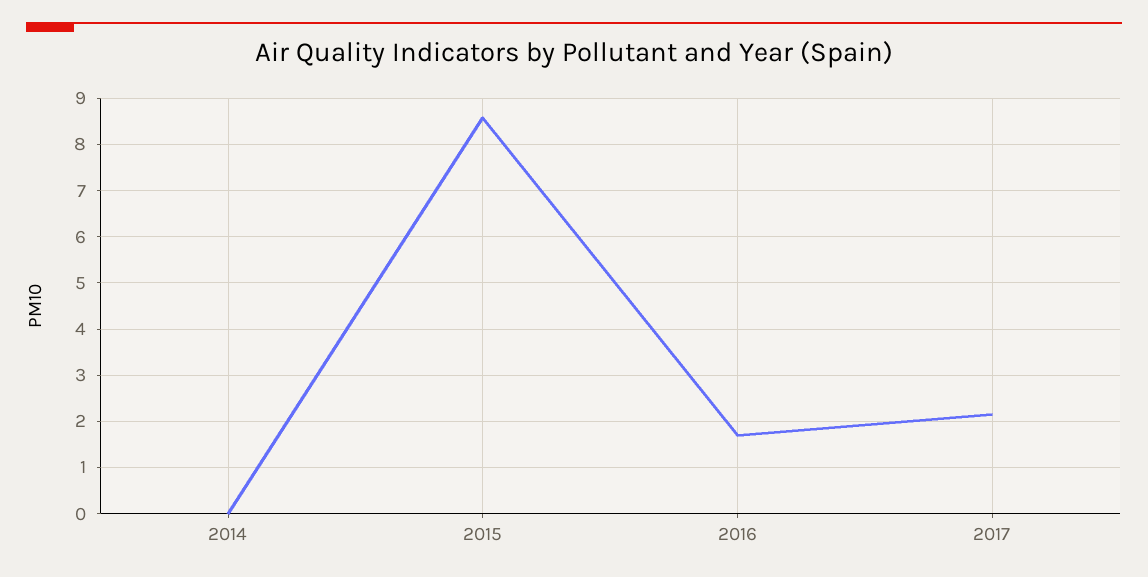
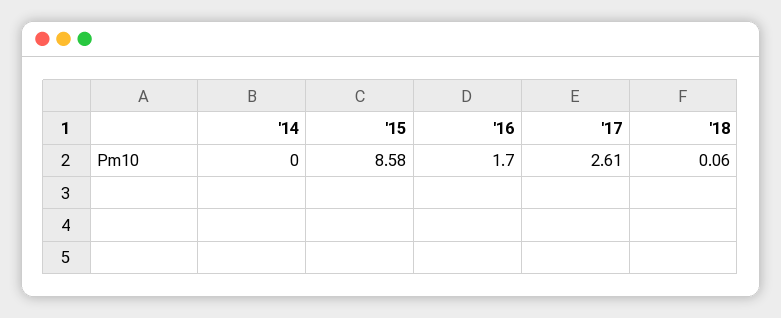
2017: 2.2 -> 2.61
'18: none -> 0.06

